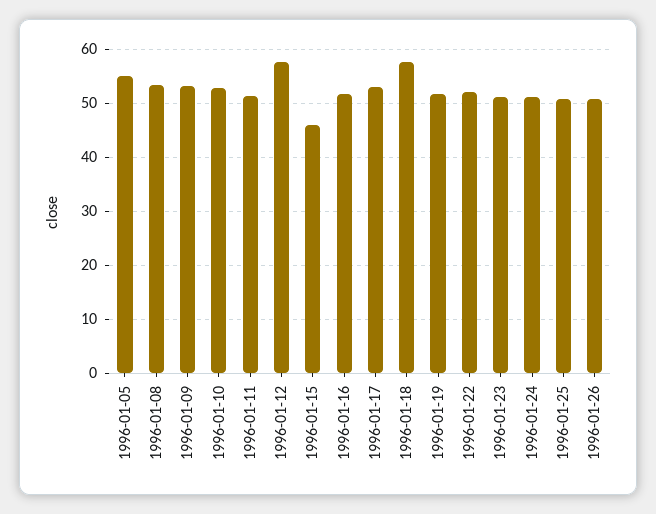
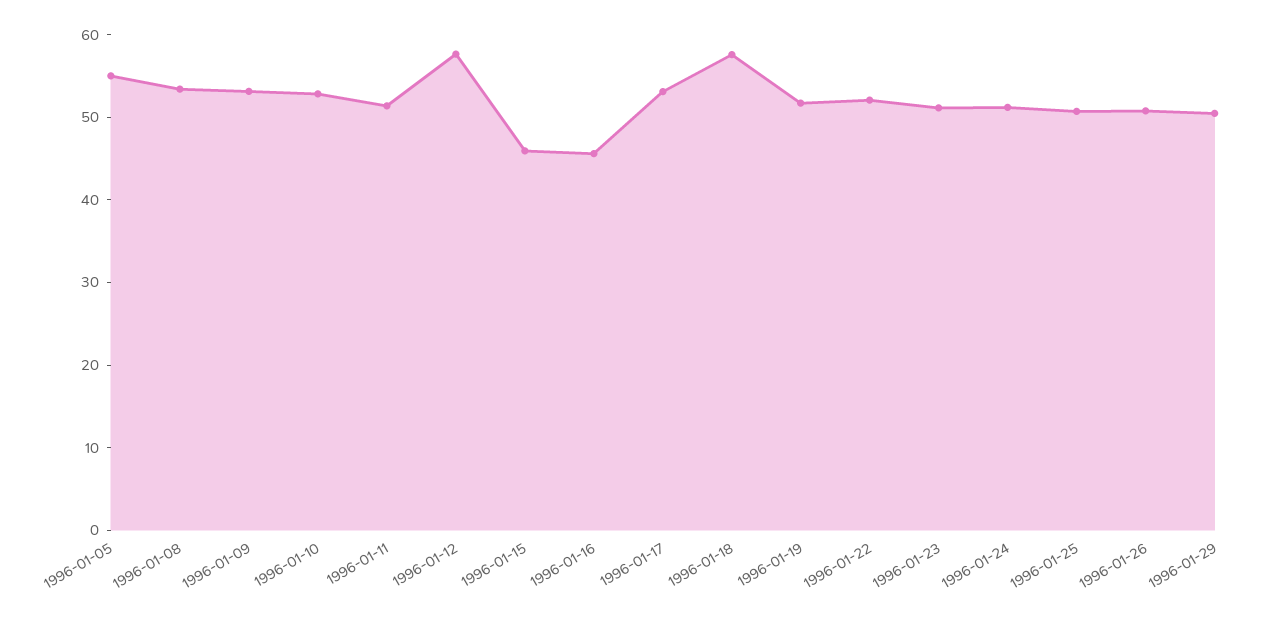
1996-01-16: 52 -> 46
1996-01-29: none -> 50

